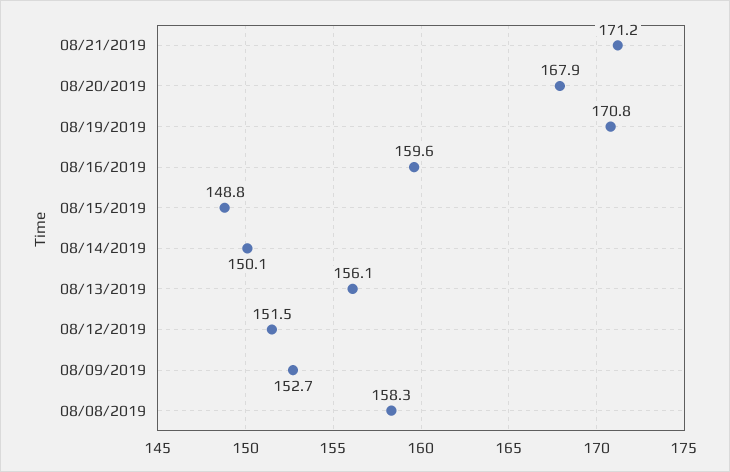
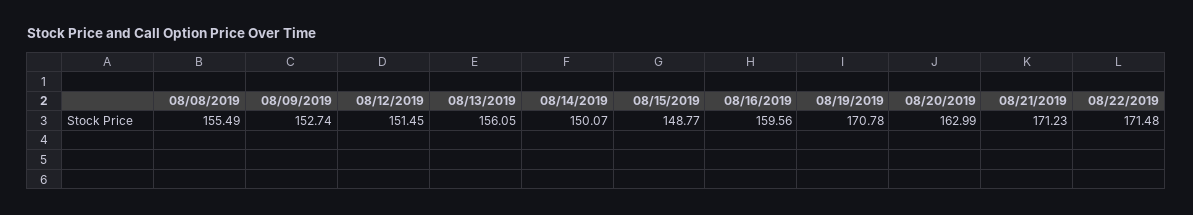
08/20/2019: 167.9 -> 162.99
08/08/2019: 158.3 -> 155.49
08/22/2019: none -> 171.48

